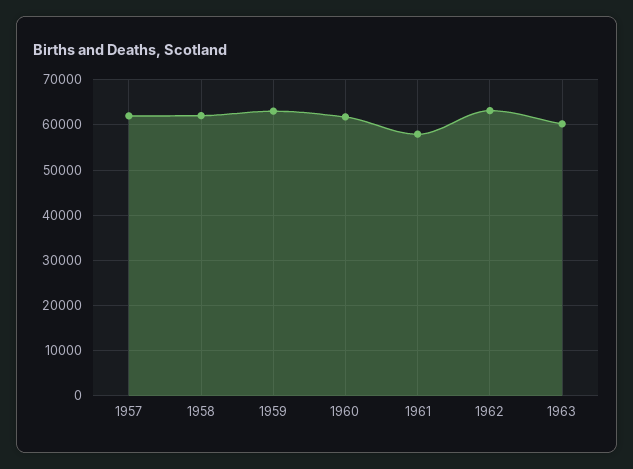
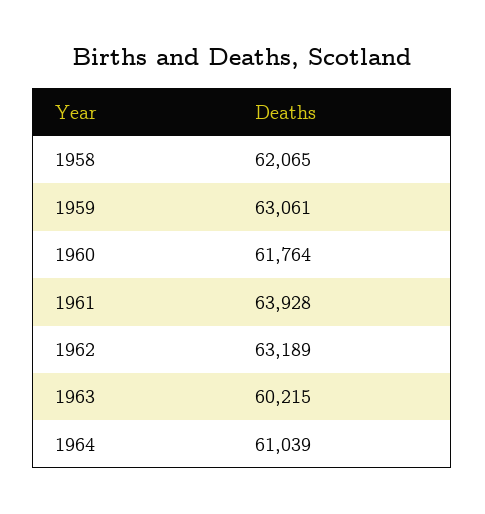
1957: 62000 -> none
1961: 58000 -> 63928
1964: none -> 61039

